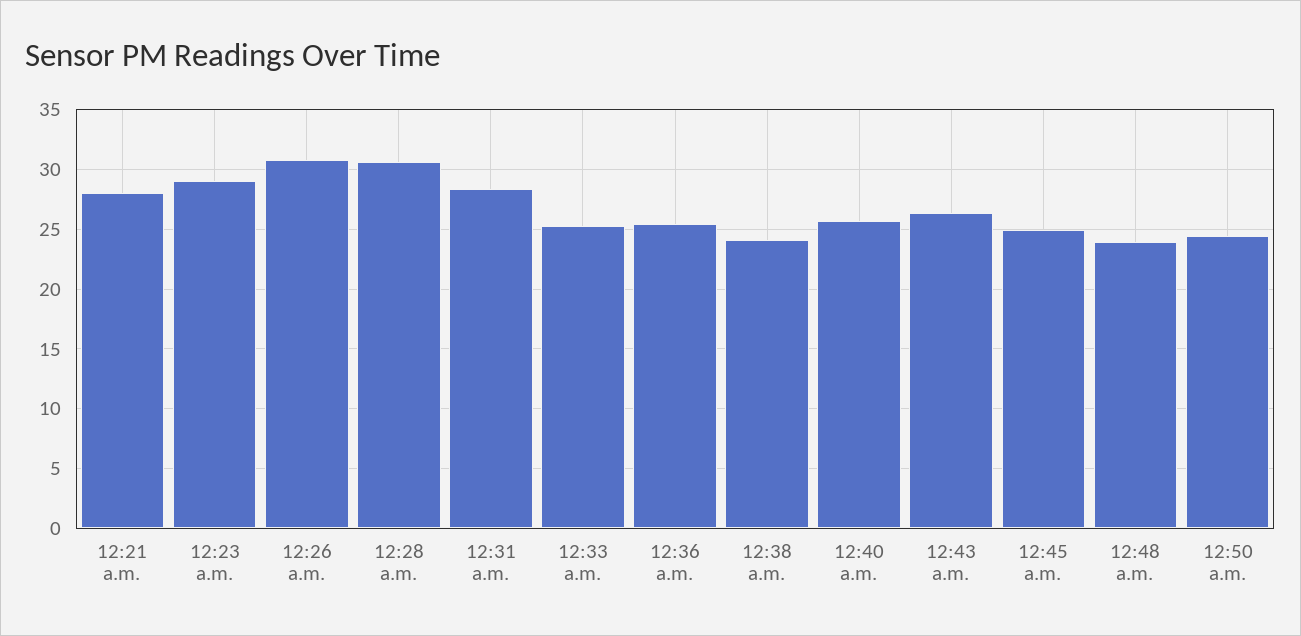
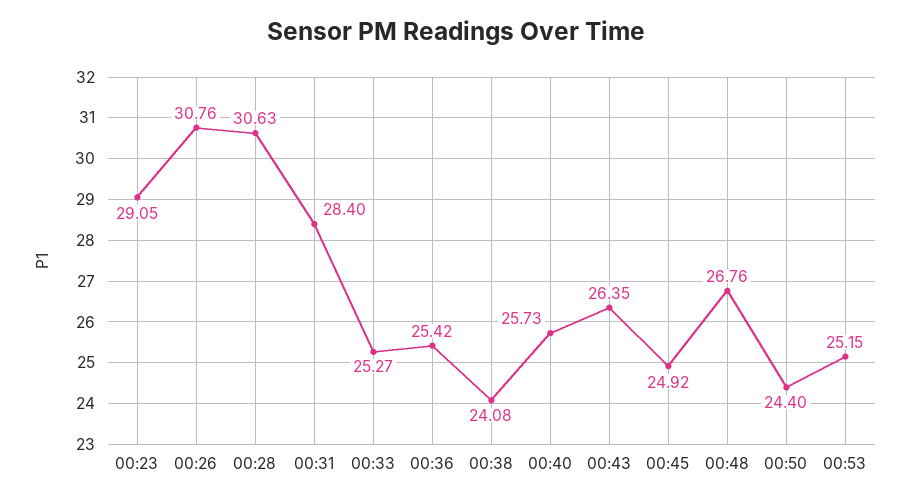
12:21 a.m.: 28 -> none
12:48 a.m.: 24 -> 26.76
00:53: none -> 25.15

